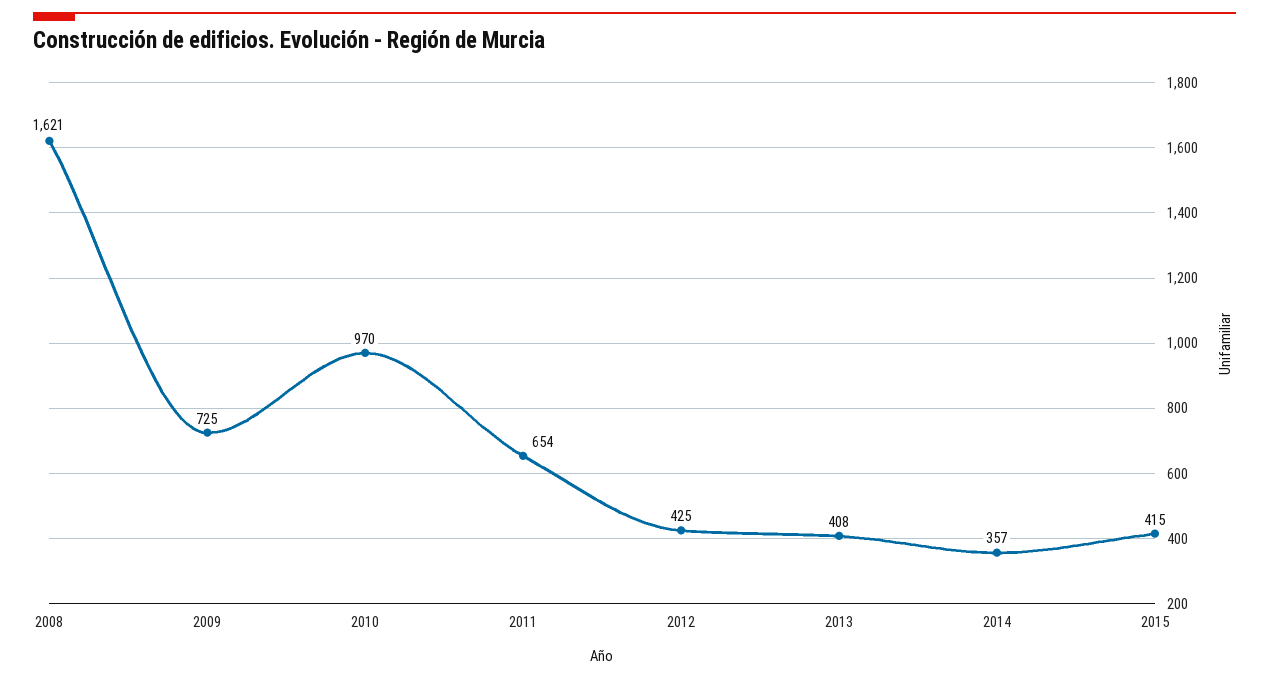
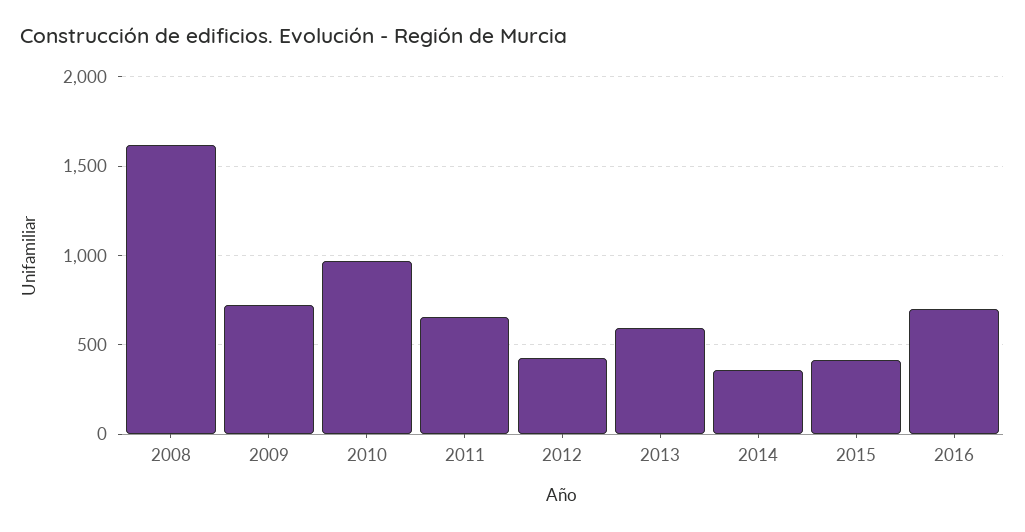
2013: 408 -> 600
2016: none -> 700

